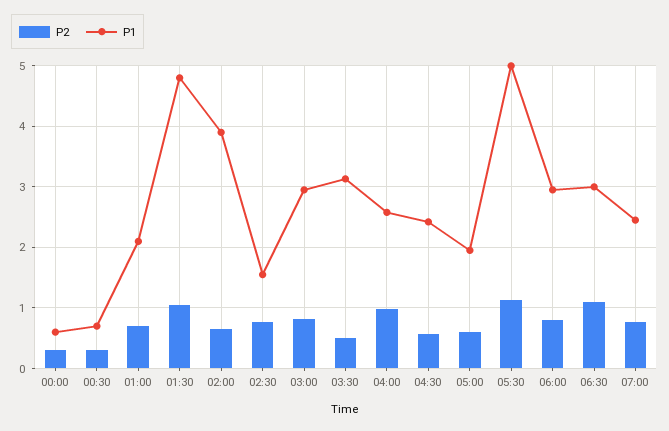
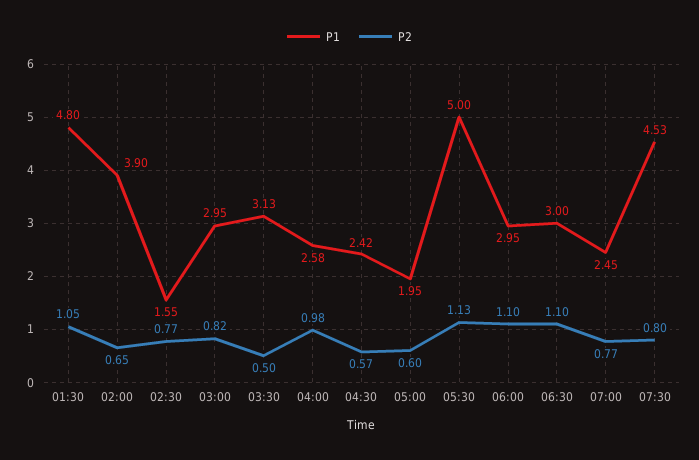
P2, 00:00: 0.3 -> none
P1, 00:00: 0.6 -> none
P2, 00:30: 0.3 -> none
P1, 00:30: 0.7 -> none
P2, 01:00: 0.7 -> none
P1, 01:00: 2.1 -> none
P2, 06:00: 0.8 -> 1.1
P1, 07:30: none -> 4.53
P2, 07:30: none -> 0.8

